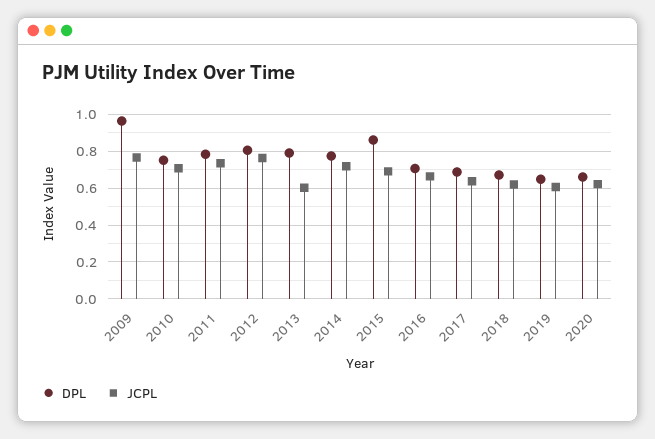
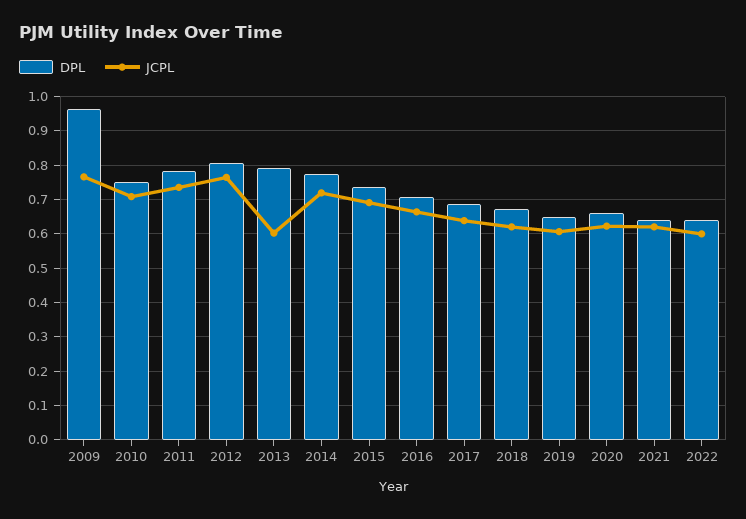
DPL, 2015: 0.85 -> 0.74
DPL, 2021: none -> 0.64
JCPL, 2021: none -> 0.62
DPL, 2022: none -> 0.64
JCPL, 2022: none -> 0.6

